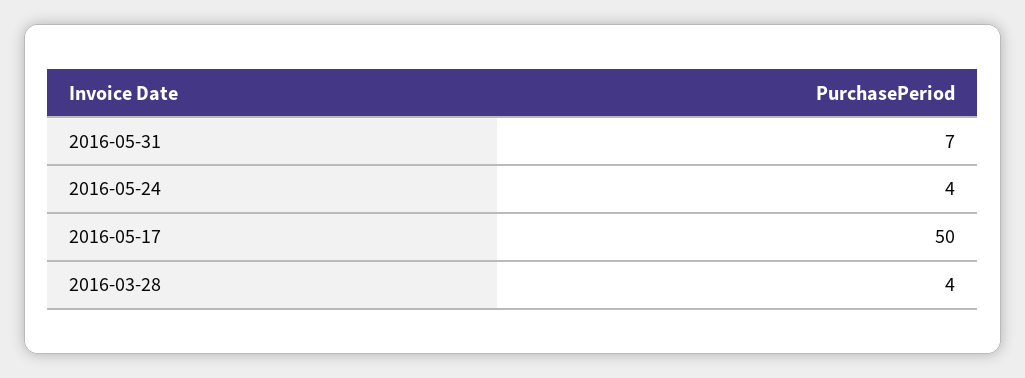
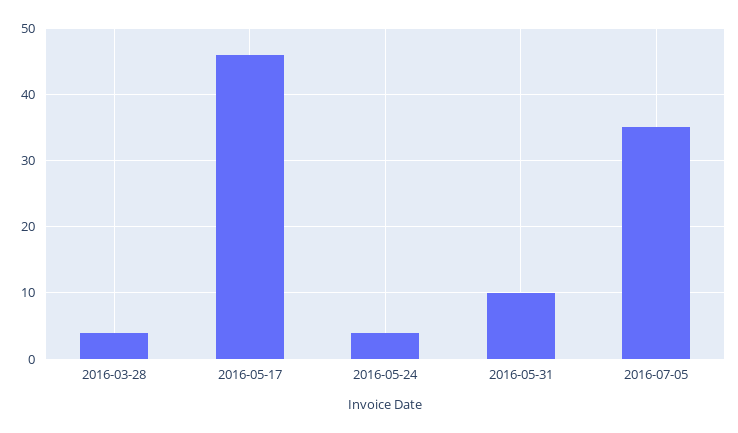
2016-05-31: 7 -> 10
2016-05-17: 50 -> 46
2016-07-05: none -> 35

